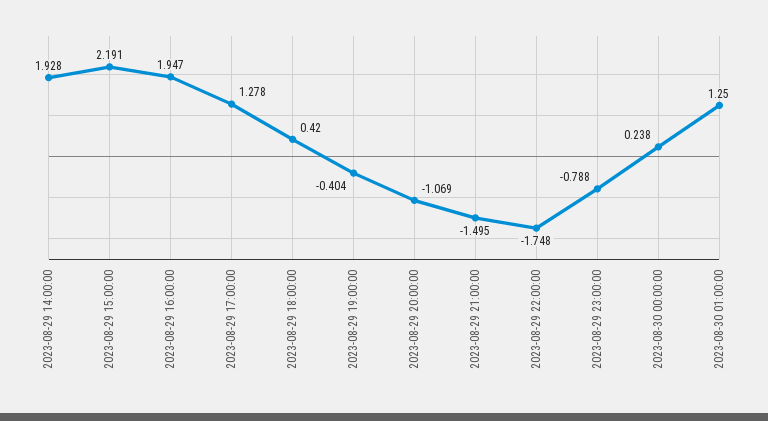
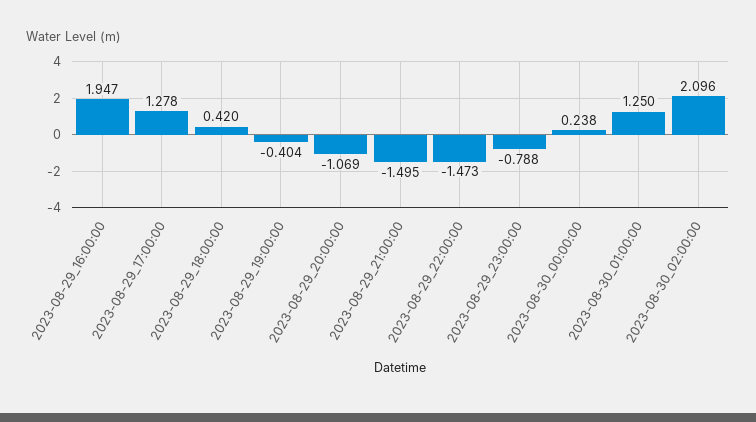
2023-08-29 14:00:00: 1.928 -> none
2023-08-29 15:00:00: 2.191 -> none
2023-08-29 22:00:00: -1.748 -> -1.473
2023-08-30_02:00:00: none -> 2.096

